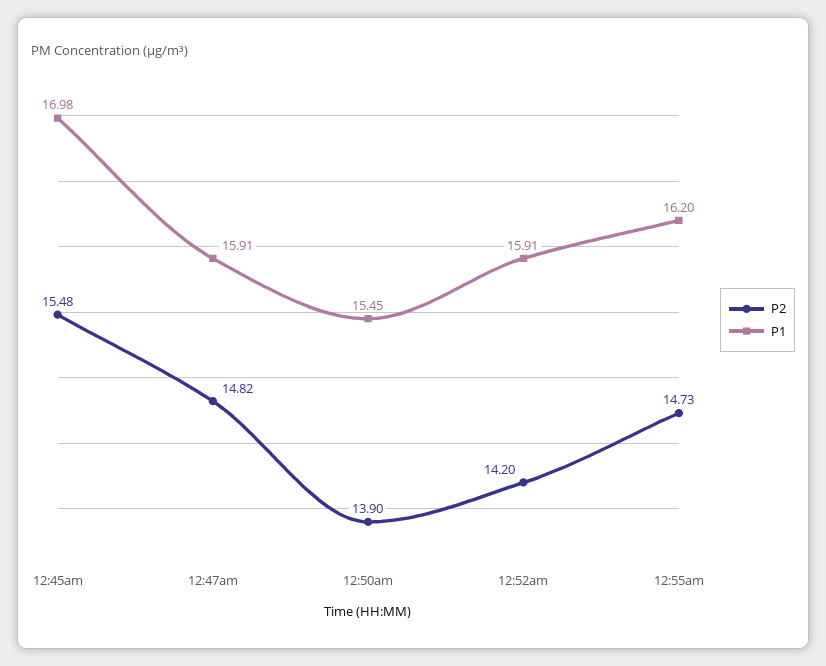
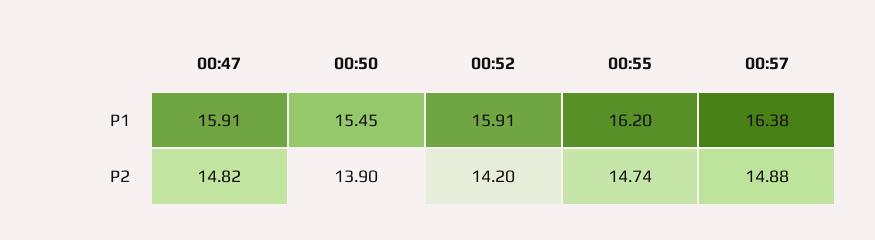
P2, 12:45am: 15.48 -> none
P1, 12:45am: 16.98 -> none
P2, 12:55am: 14.73 -> 14.74
P1, 00:57: none -> 16.38
P2, 00:57: none -> 14.88

